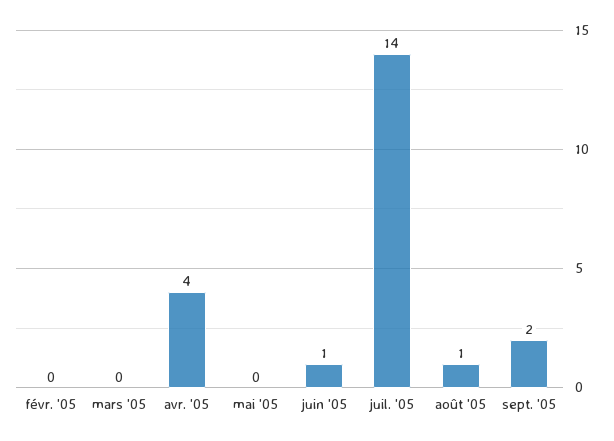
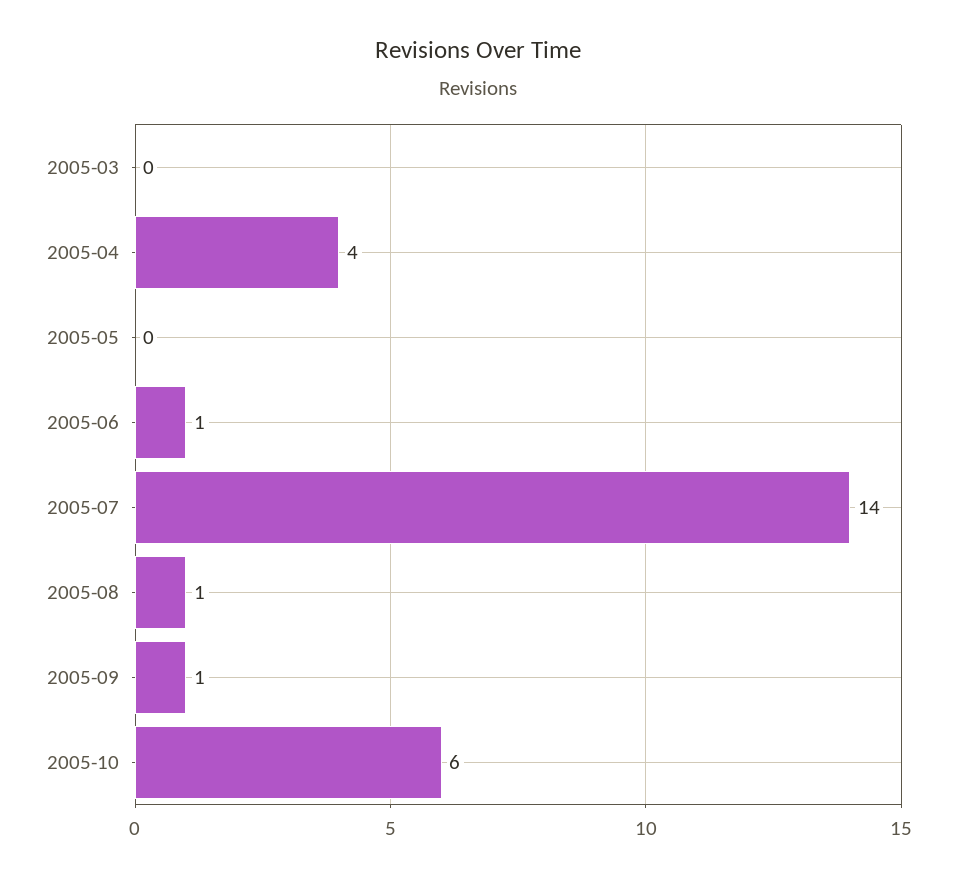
févr. '05: 0 -> none
sept. '05: 2 -> 1
2005-10: none -> 6

